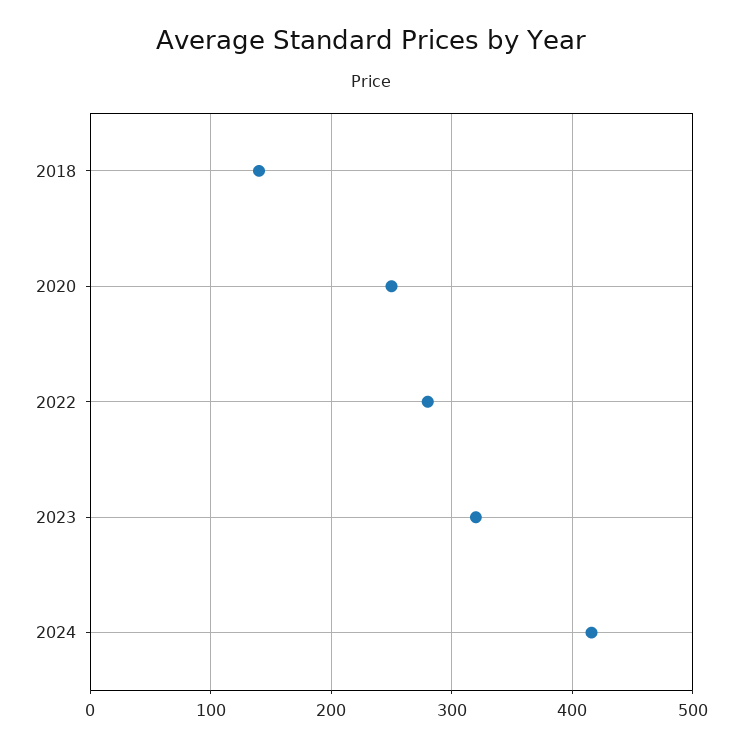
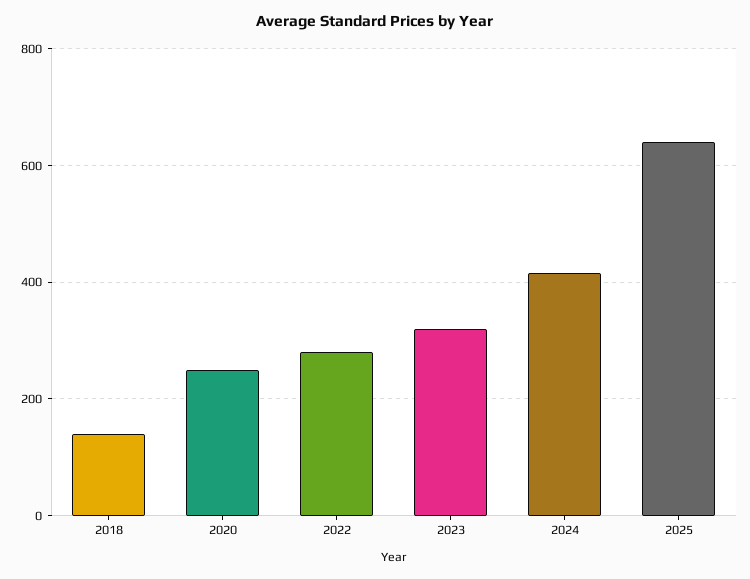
2025: none -> 640

